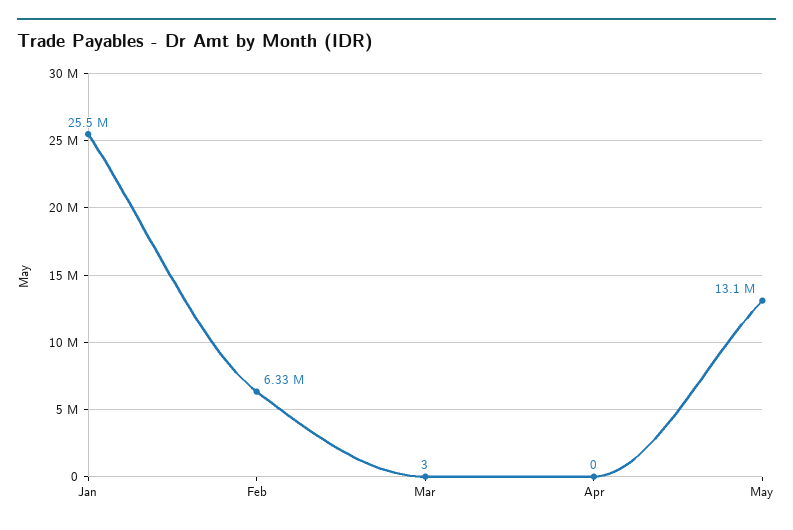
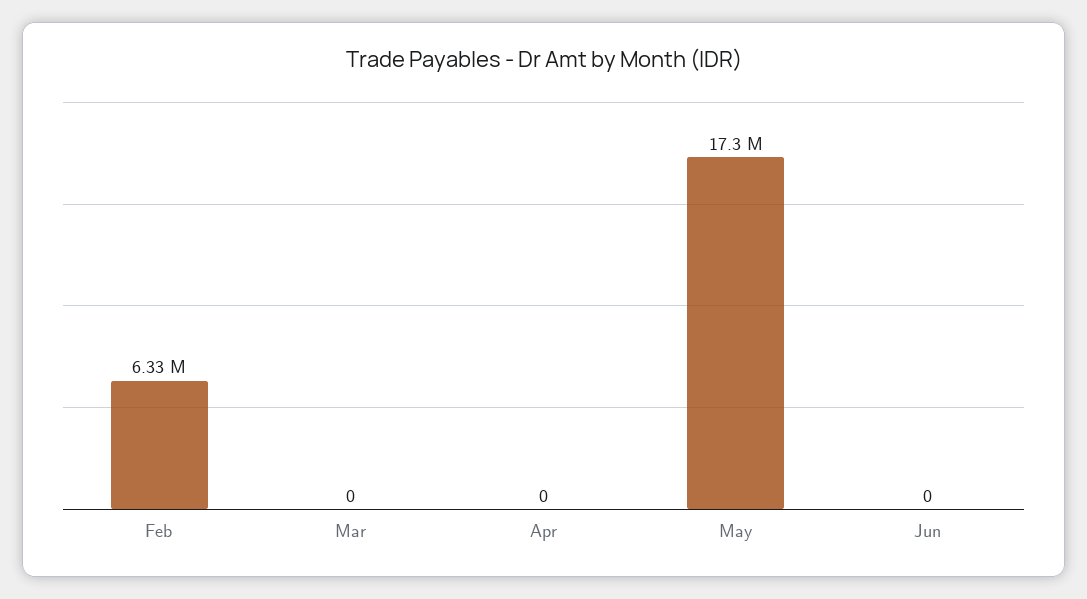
Jan: 25500000 -> none
Mar: 3 -> 0
May: 13100000 -> 17300000
Jun: none -> 0

